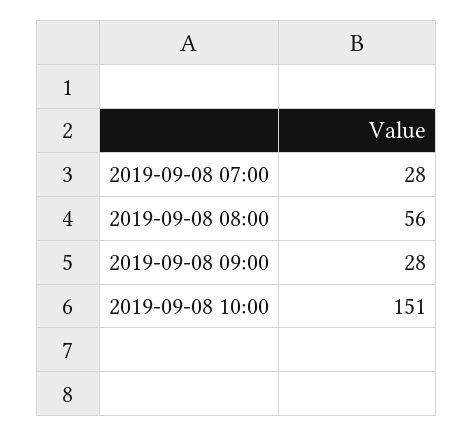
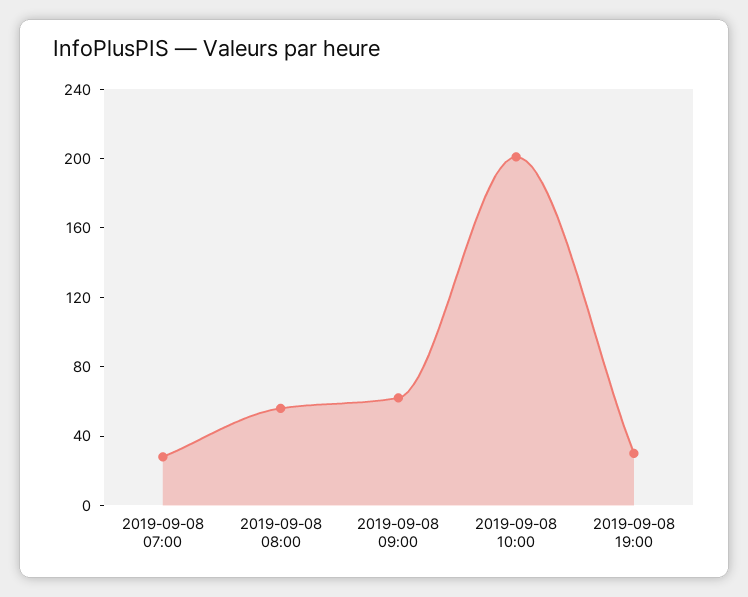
2019-09-08 09:00: 28 -> 60
2019-09-08 10:00: 151 -> 200
2019-09-08 19:00: none -> 30

